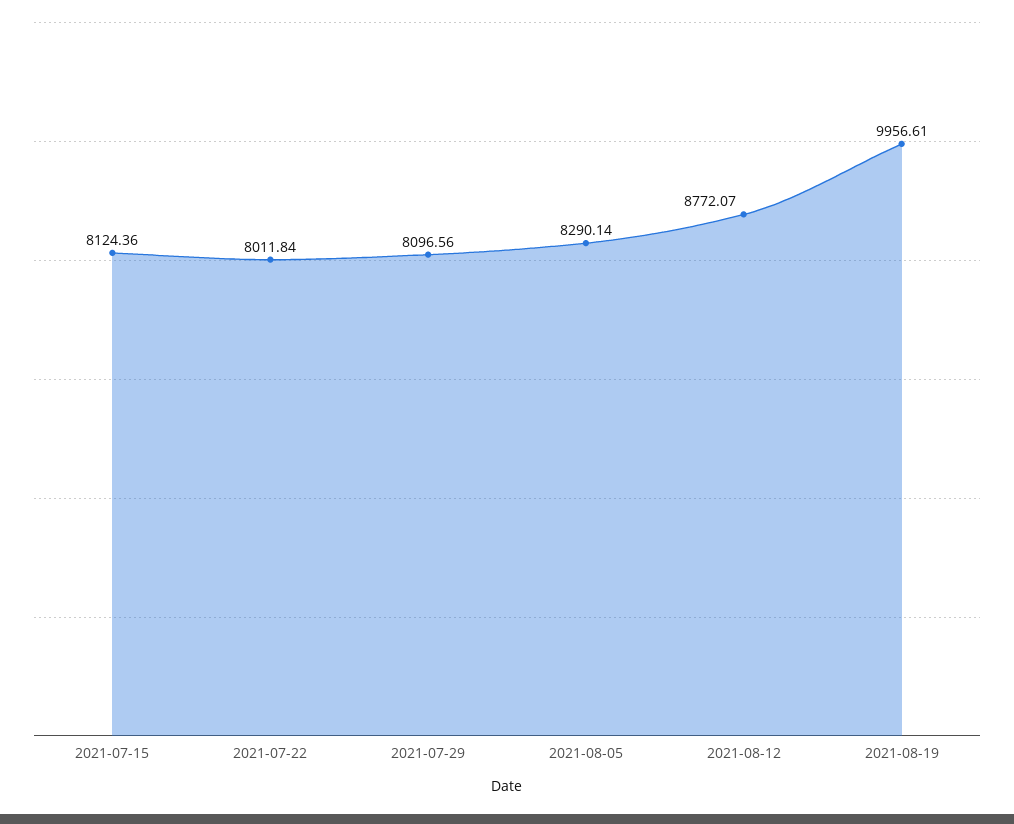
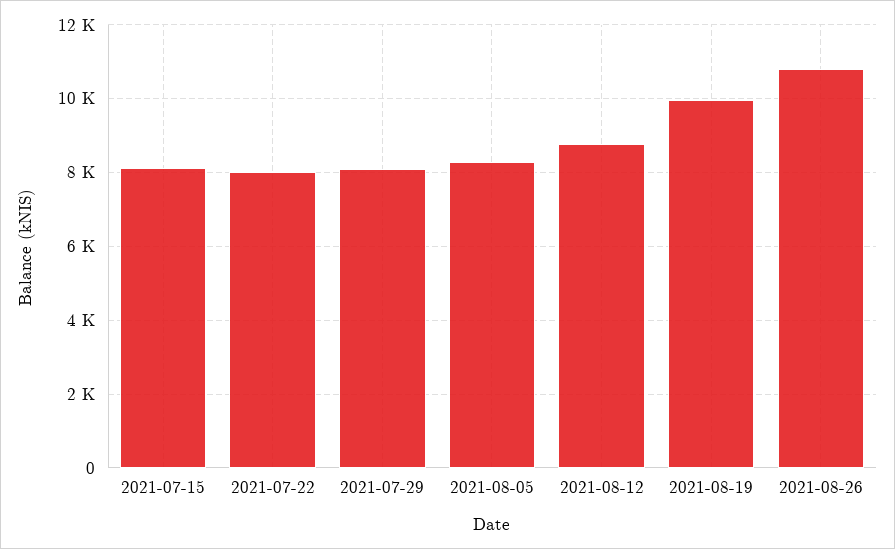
2021-08-26: none -> 10800

